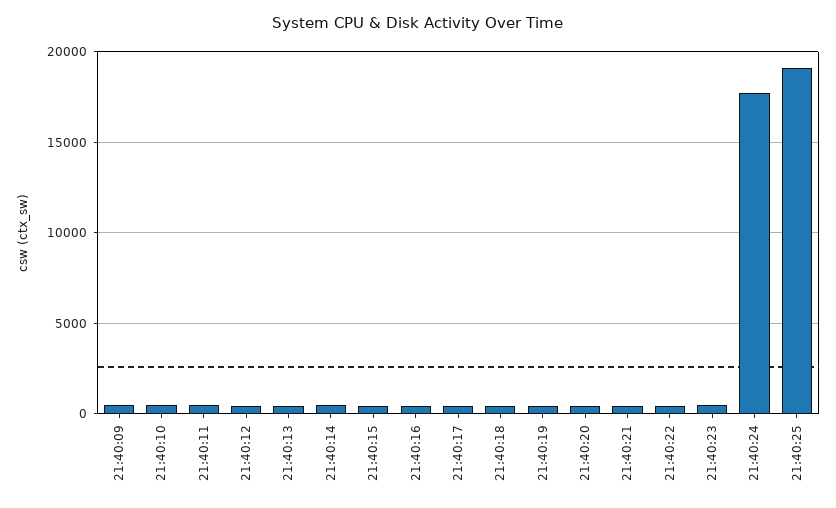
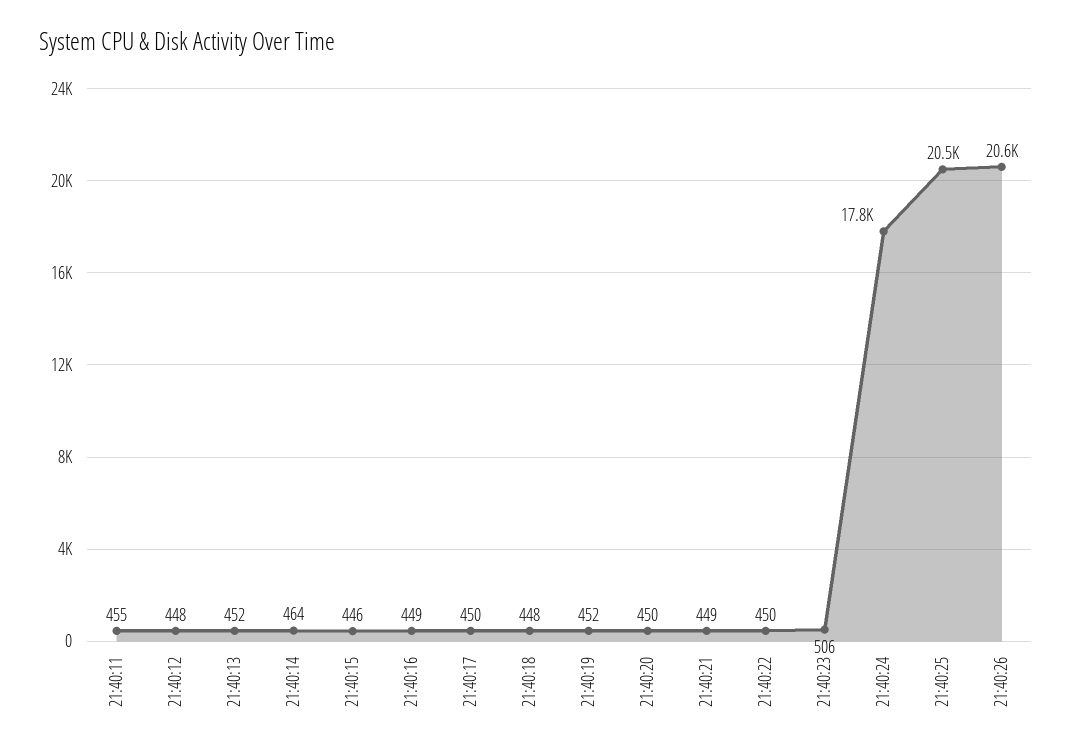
21:40:09: 500 -> none
21:40:10: 500 -> none
21:40:25: 19000 -> 20500
21:40:26: none -> 20600

